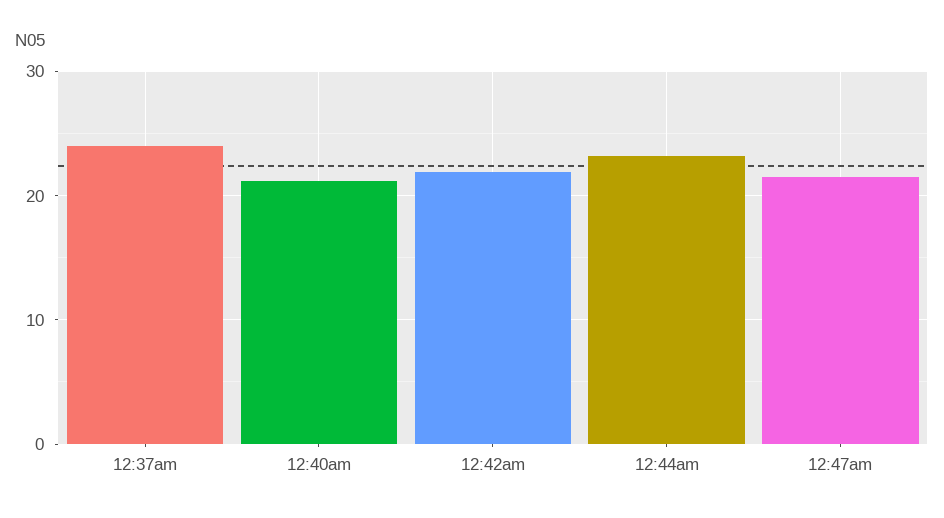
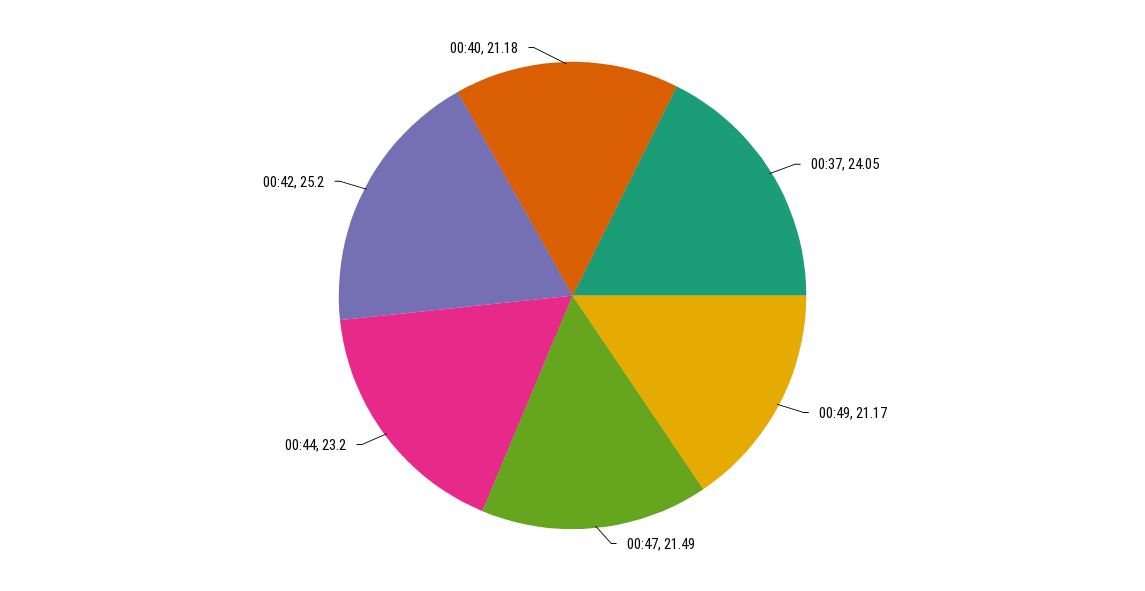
12:42am: 22 -> 25.2
00:49: none -> 21.17

